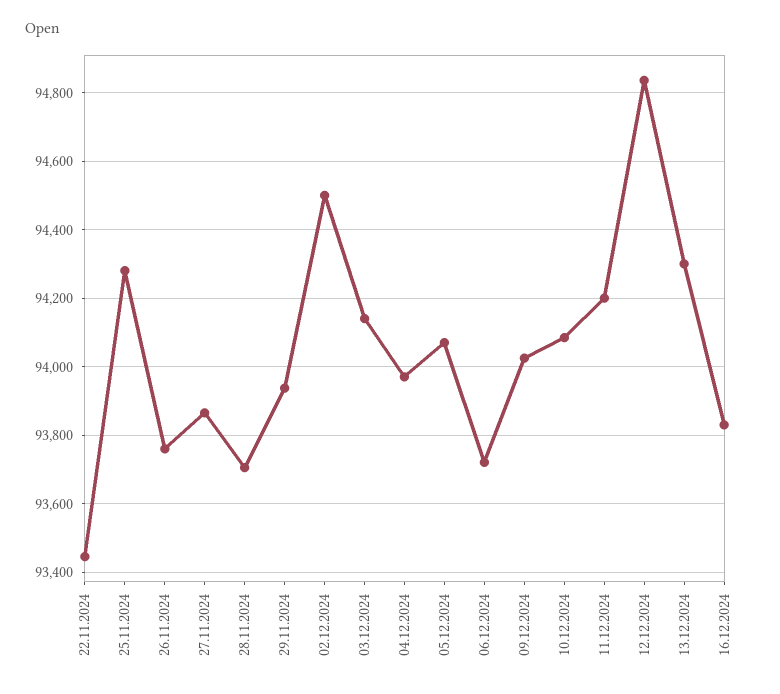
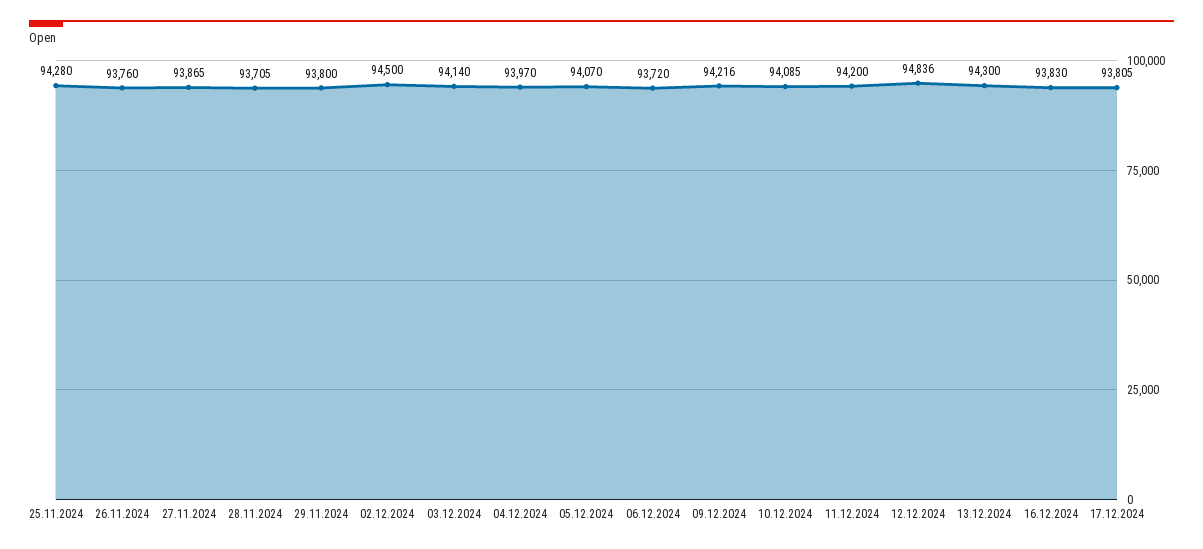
22.11.2024: 93440 -> none
29.11.2024: 93940 -> 93800
09.12.2024: 94020 -> 94216
17.12.2024: none -> 93805

